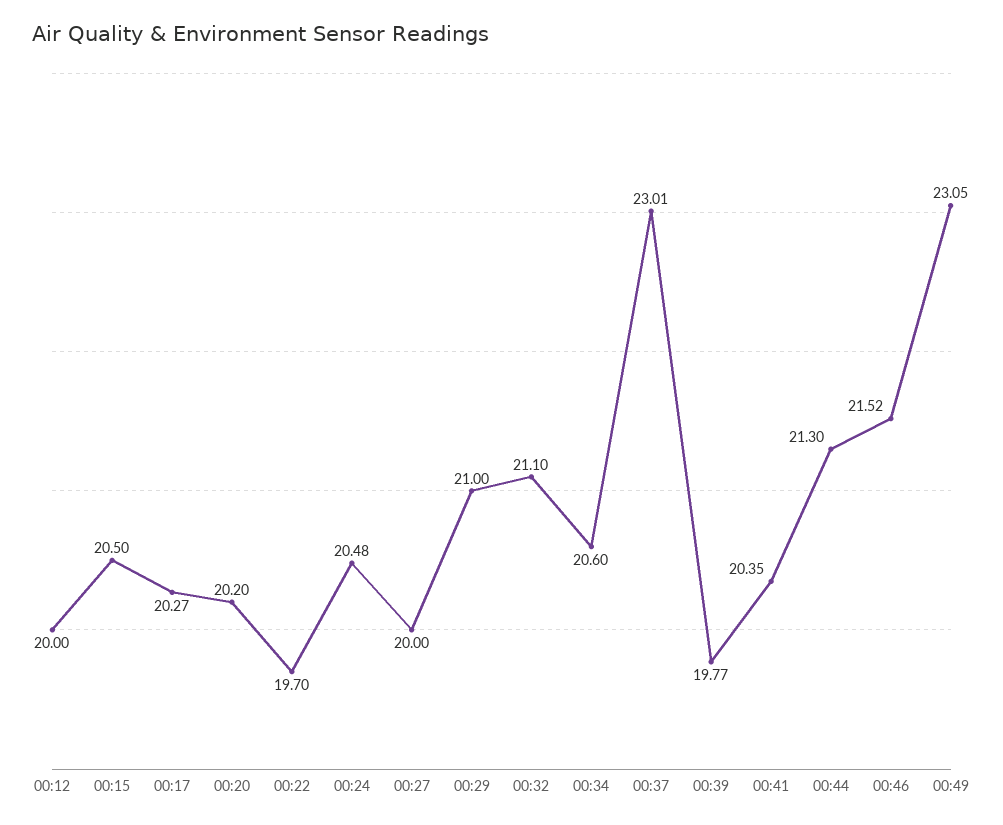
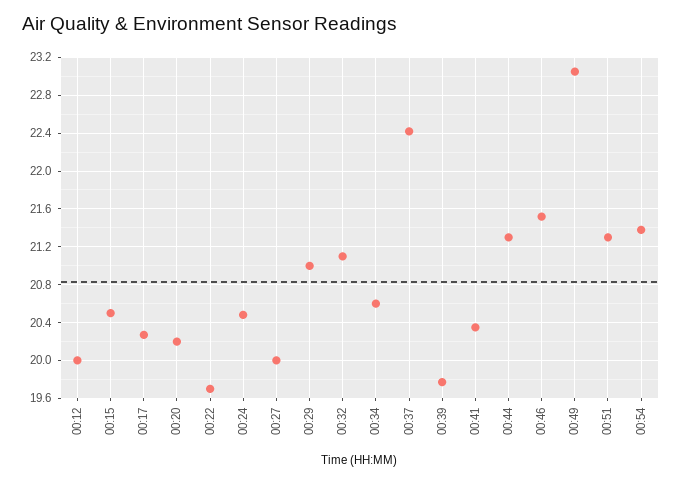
00:37: 23.01 -> 22.4
00:51: none -> 21.3
00:54: none -> 21.4

